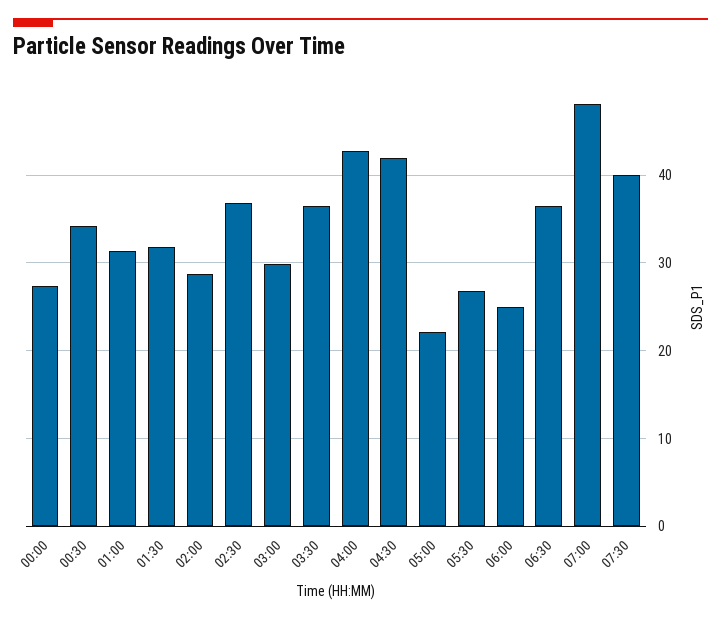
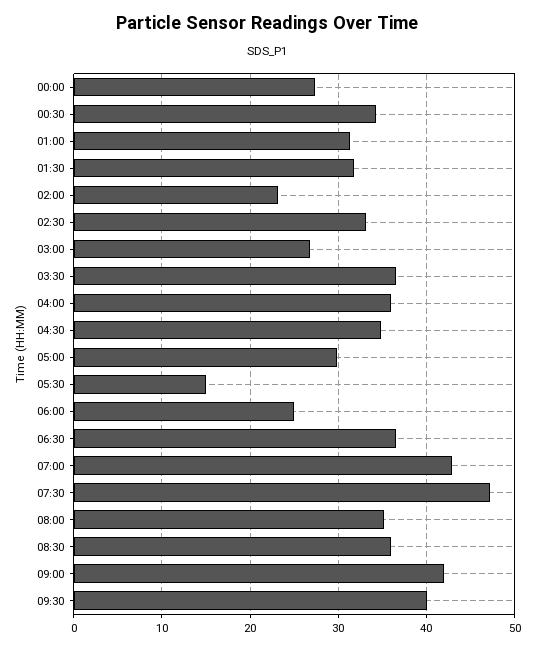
02:00: 29 -> 23
02:30: 37 -> 33
03:00: 30 -> 27
04:00: 43 -> 36
04:30: 42 -> 35
05:00: 22 -> 30
05:30: 27 -> 15
07:00: 48 -> 43
07:30: 40 -> 47
08:00: none -> 35
08:30: none -> 36
09:00: none -> 42
09:30: none -> 40

